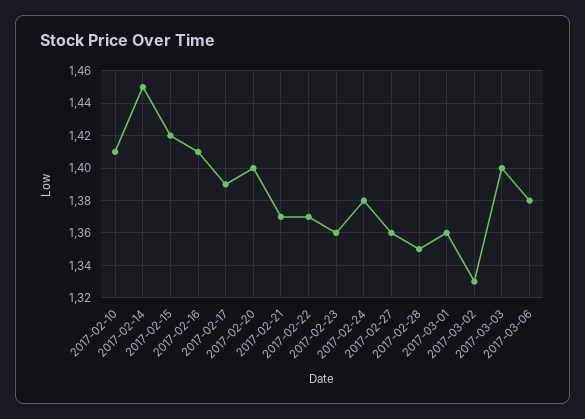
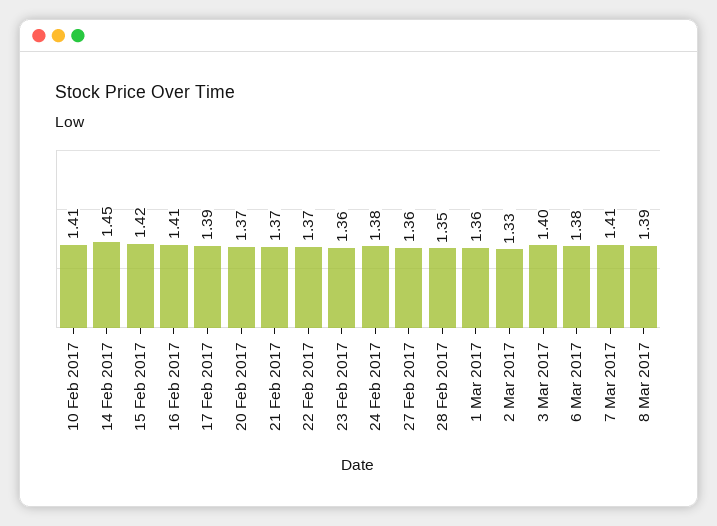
2017-02-20: 1.4 -> 1.37
7 Mar 2017: none -> 1.41
8 Mar 2017: none -> 1.39

